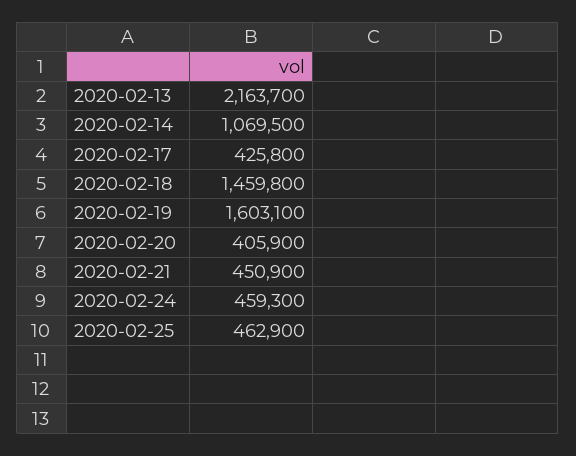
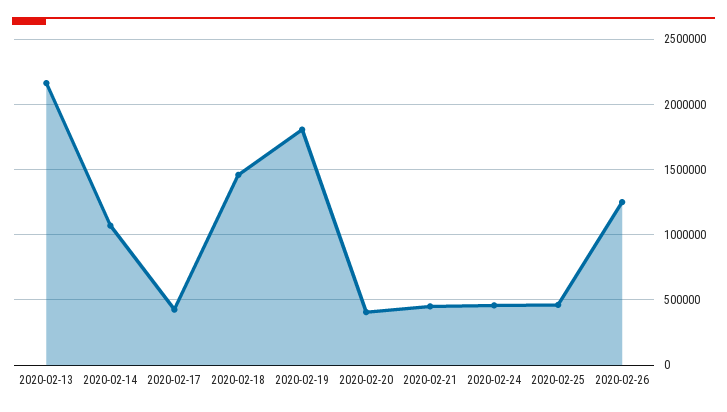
2020-02-19: 1603100 -> 1800000
2020-02-26: none -> 1250000

